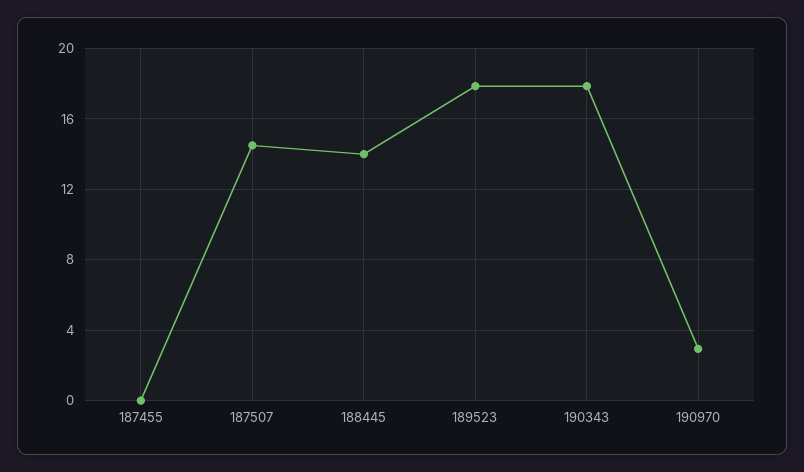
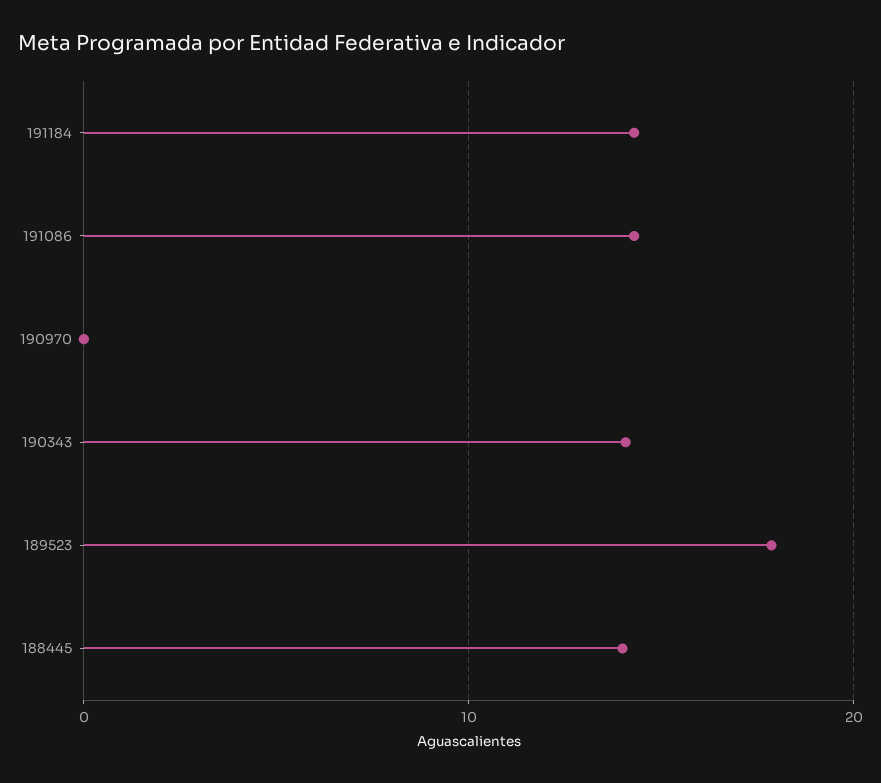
187455: 0 -> none
187507: 14.5 -> none
190343: 18 -> 14
190970: 3 -> 0
191184: none -> 14
191086: none -> 14

